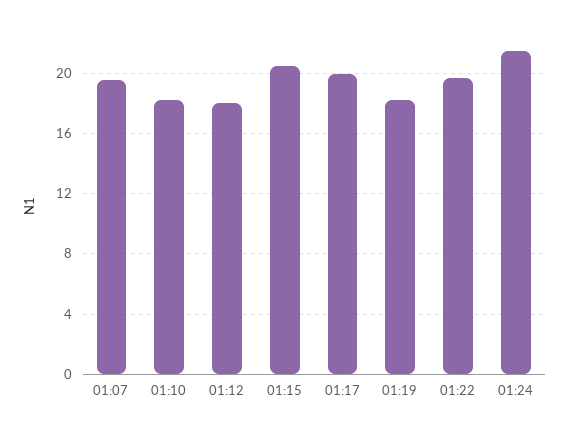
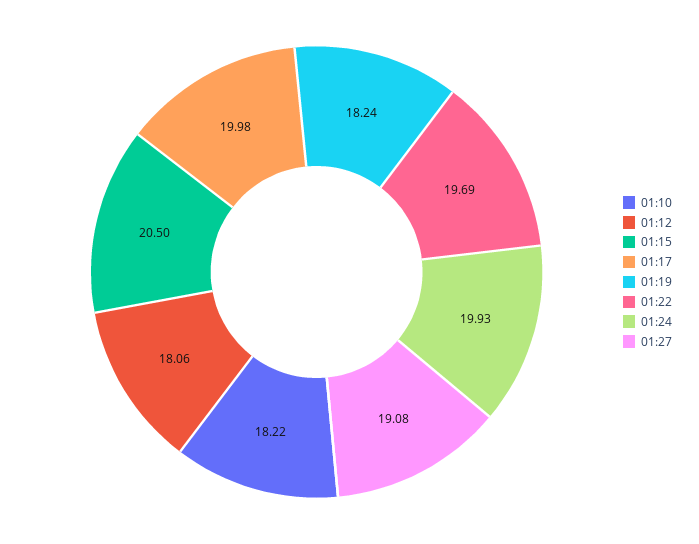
01:07: 19.5 -> none
01:24: 21.5 -> 19.93
01:27: none -> 19.08

